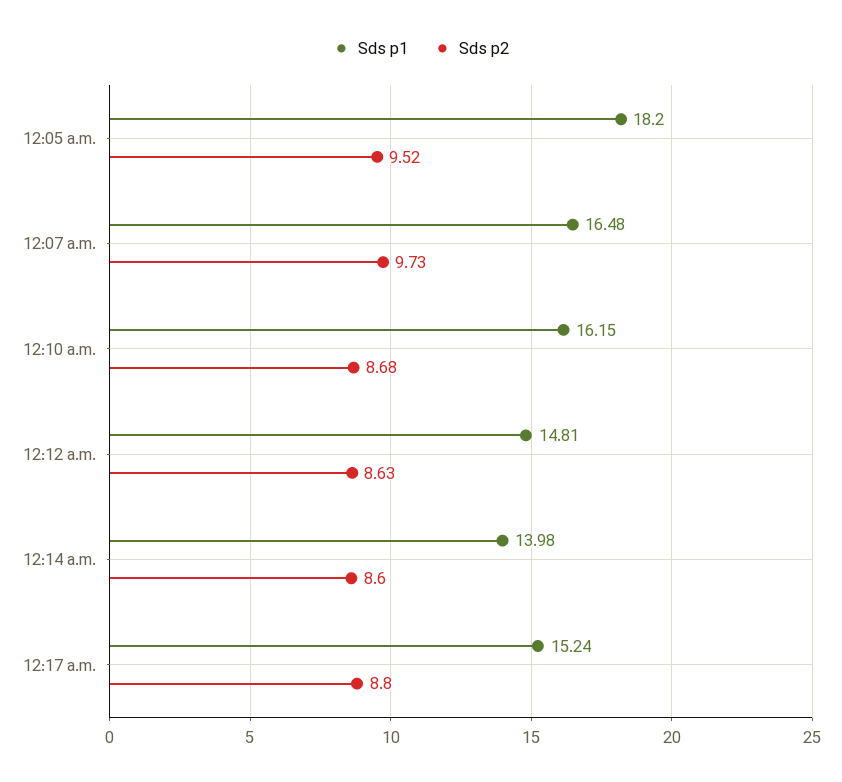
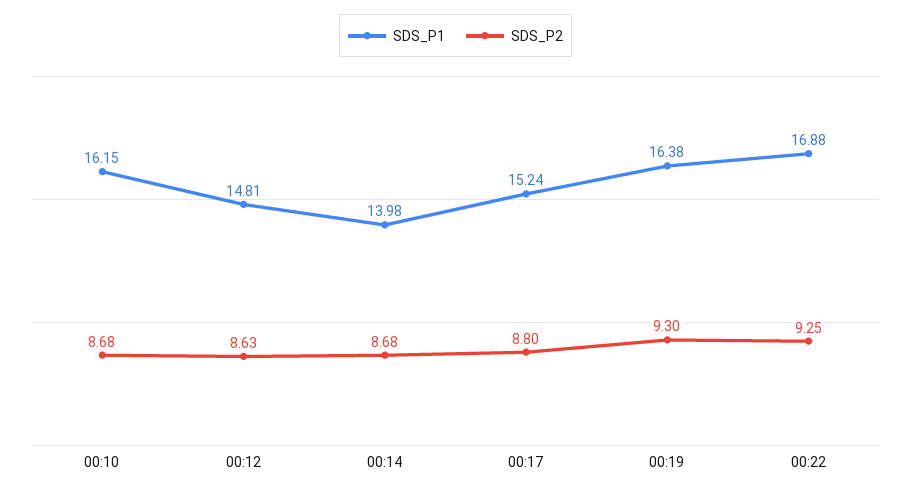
Sds p1, 12:05 a.m.: 18.2 -> none
Sds p2, 12:05 a.m.: 9.52 -> none
Sds p1, 12:07 a.m.: 16.48 -> none
Sds p2, 12:07 a.m.: 9.73 -> none
Sds p2, 12:14 a.m.: 8.6 -> 8.68
Sds p1, 00:19: none -> 16.38
Sds p2, 00:19: none -> 9.3
Sds p1, 00:22: none -> 16.88
Sds p2, 00:22: none -> 9.25

